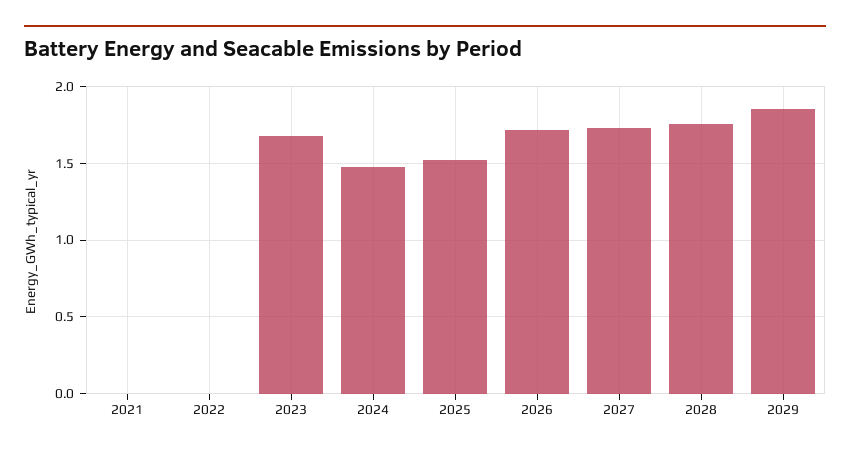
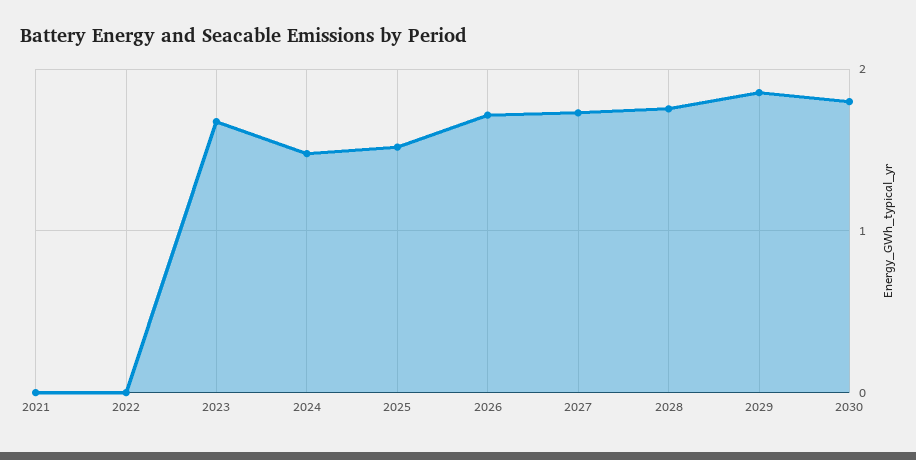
2030: none -> 1.8

